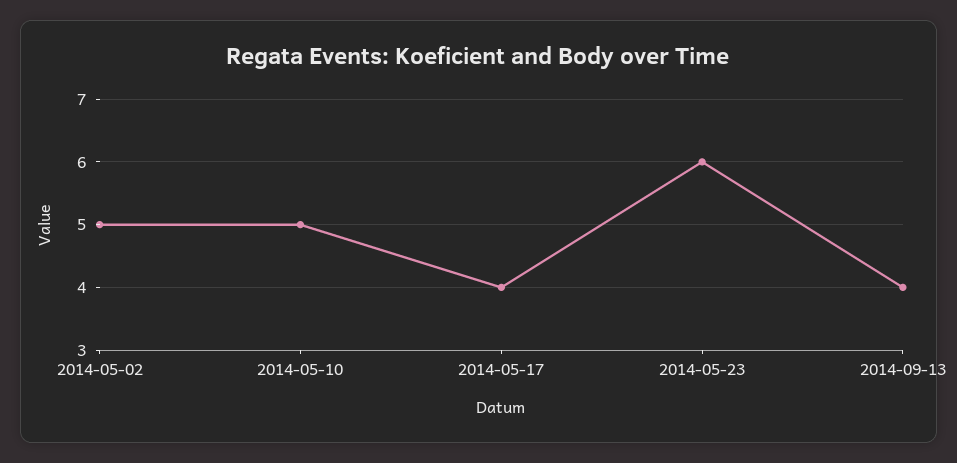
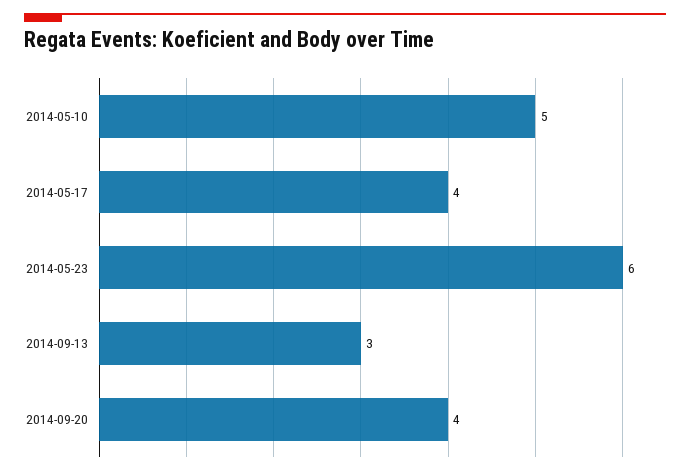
2014-05-02: 5 -> none
2014-09-13: 4 -> 3
2014-09-20: none -> 4

